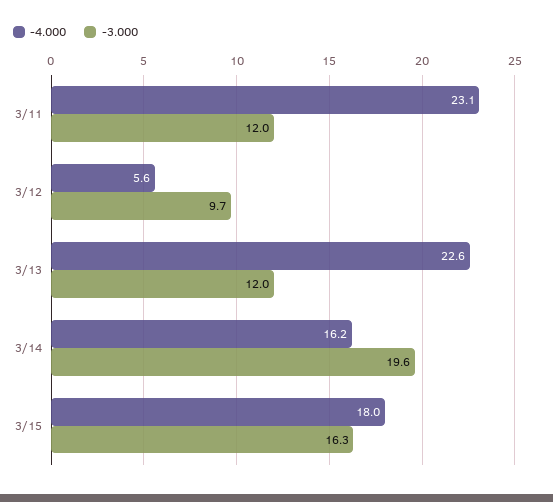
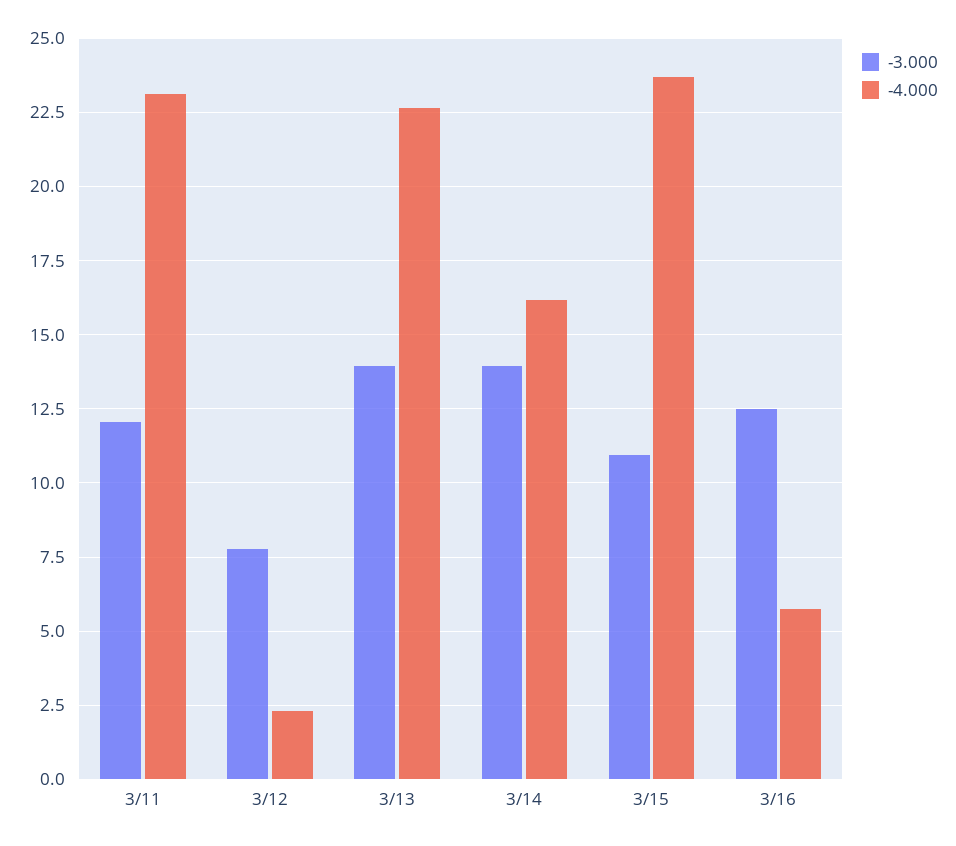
-4.000, 3/12: 5.6 -> 2.25
-3.000, 3/12: 9.7 -> 7.75
-3.000, 3/13: 12 -> 14
-3.000, 3/14: 19.6 -> 14
-4.000, 3/15: 18 -> 23.75
-3.000, 3/15: 16.3 -> 11
-3.000, 3/16: none -> 12.5
-4.000, 3/16: none -> 5.75

